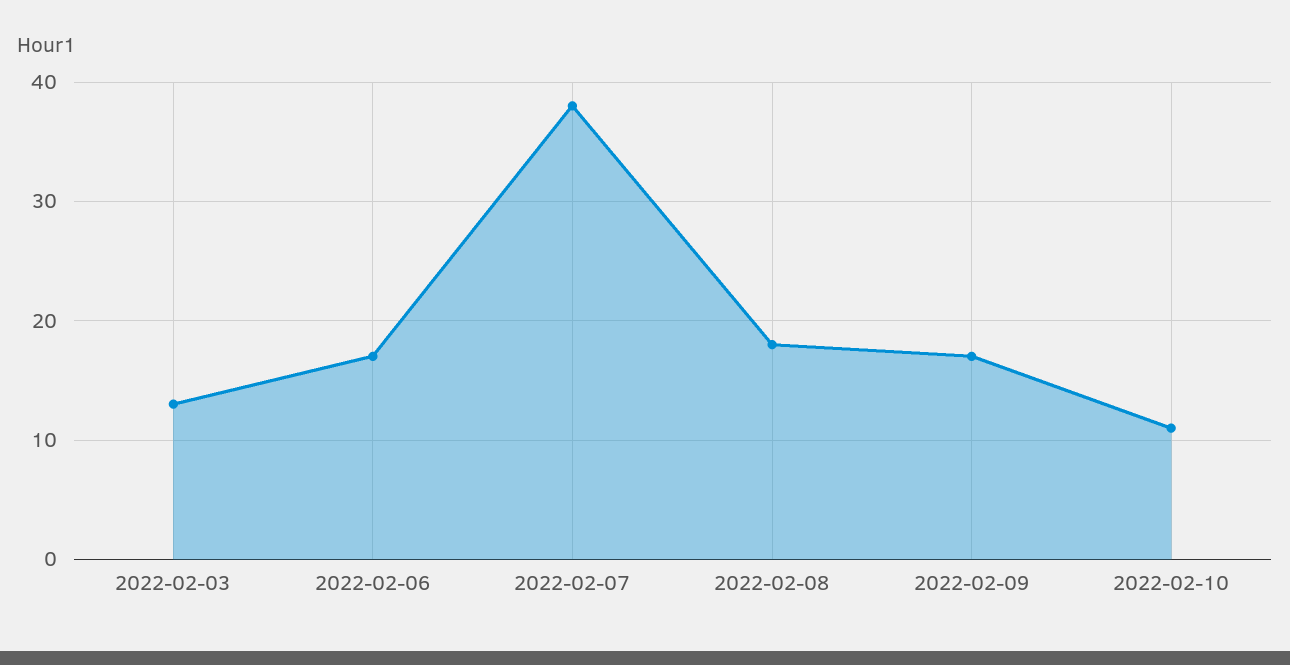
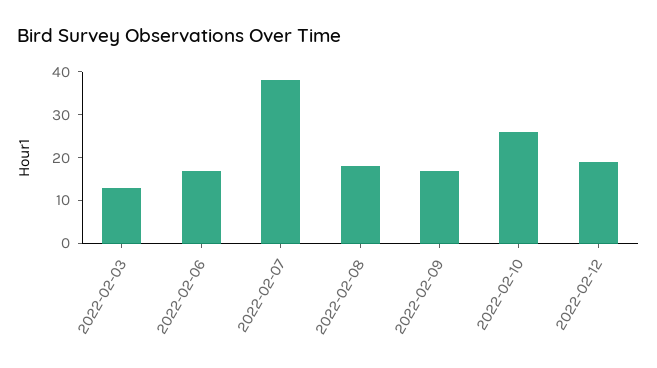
2022-02-10: 11 -> 25
2022-02-12: none -> 20

